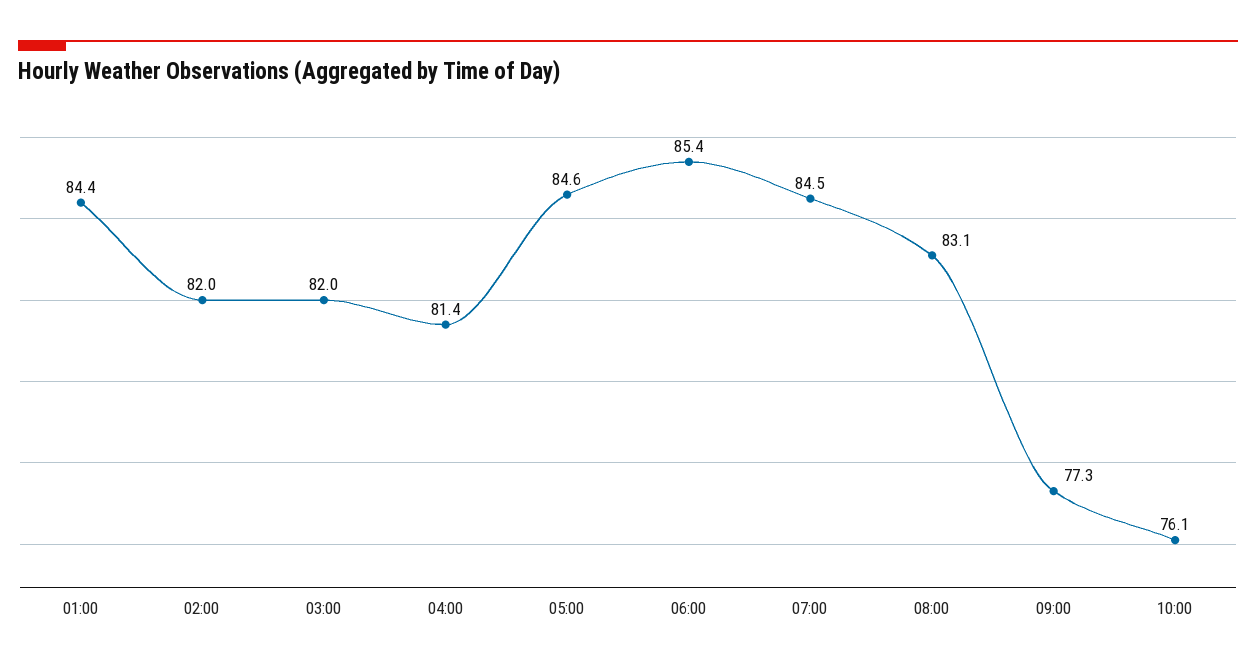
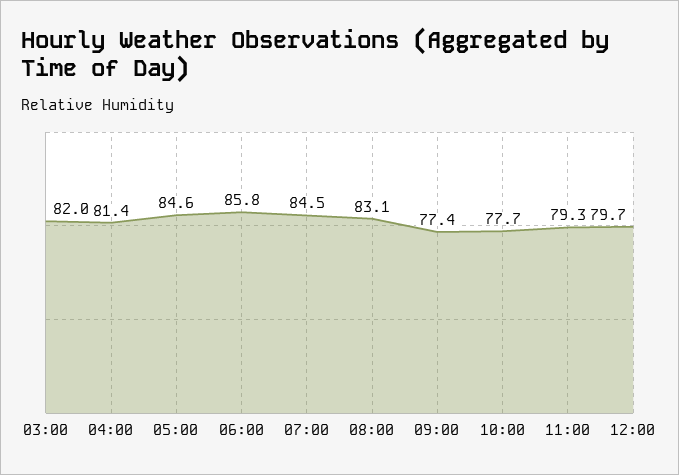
01:00: 84.4 -> none
02:00: 82 -> none
06:00: 85.4 -> 85.8
09:00: 77.3 -> 77.4
10:00: 76.1 -> 77.7
11:00: none -> 79.3
12:00: none -> 79.7

